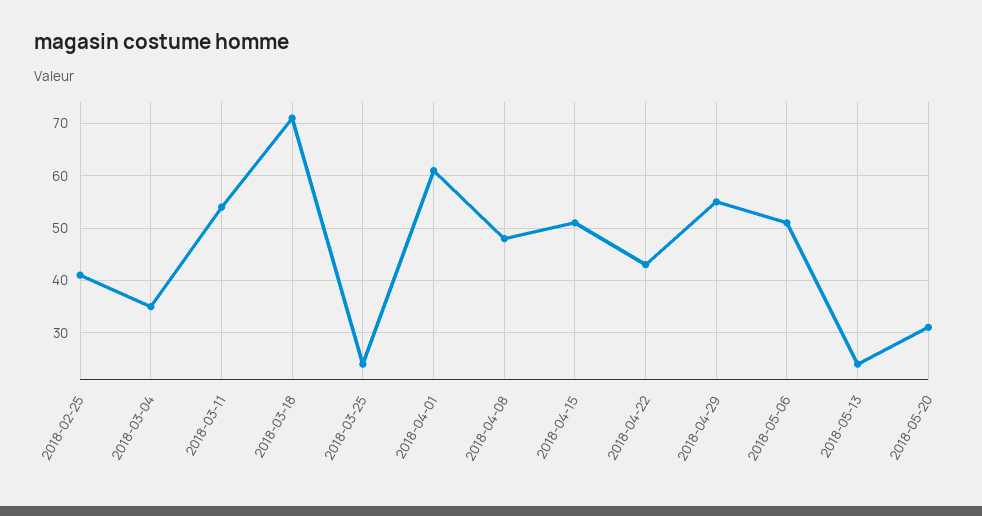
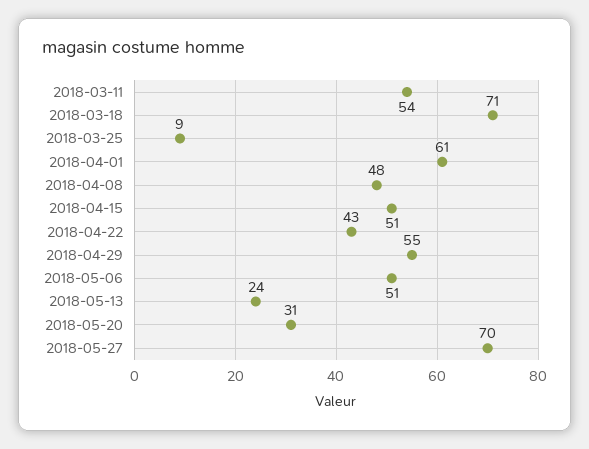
2018-02-25: 40 -> none
2018-03-04: 35 -> none
2018-03-25: 25 -> 9
2018-05-27: none -> 70

